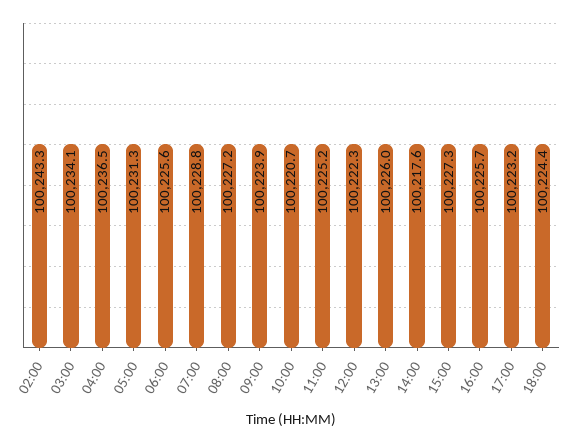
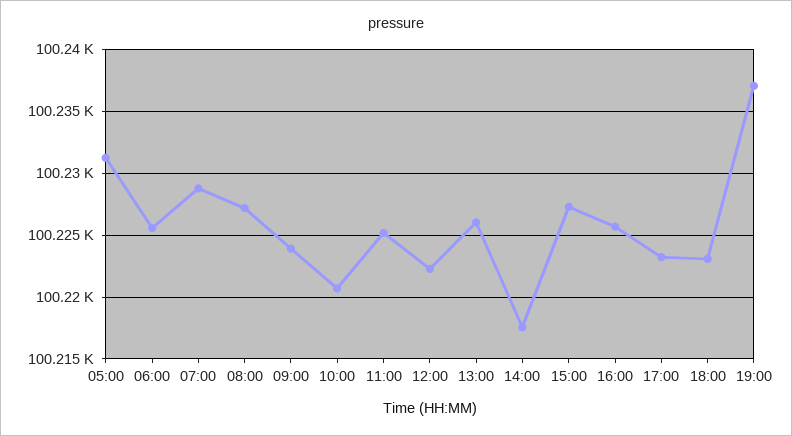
02:00: 100243.3 -> none
03:00: 100234.1 -> none
04:00: 100236.5 -> none
18:00: 100224.4 -> 100223
19:00: none -> 100237

